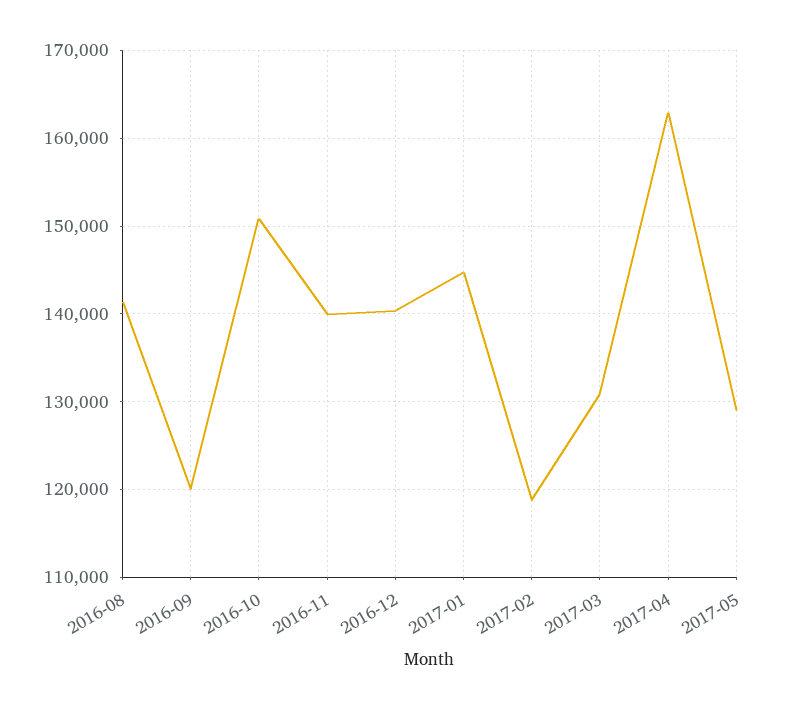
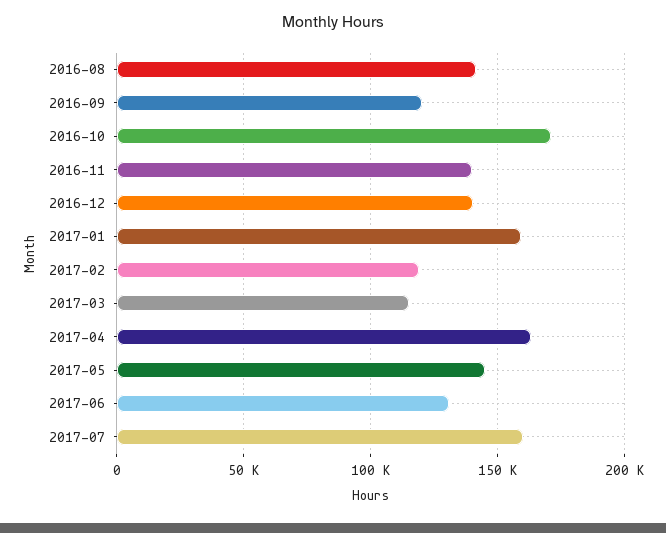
2016-10: 151000 -> 170000
2017-01: 145000 -> 160000
2017-03: 131000 -> 115000
2017-05: 129000 -> 145000
2017-06: none -> 130000
2017-07: none -> 160000

